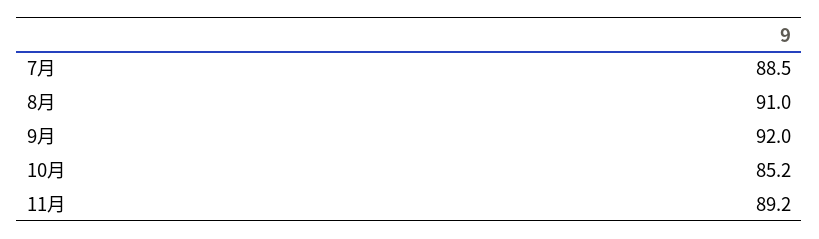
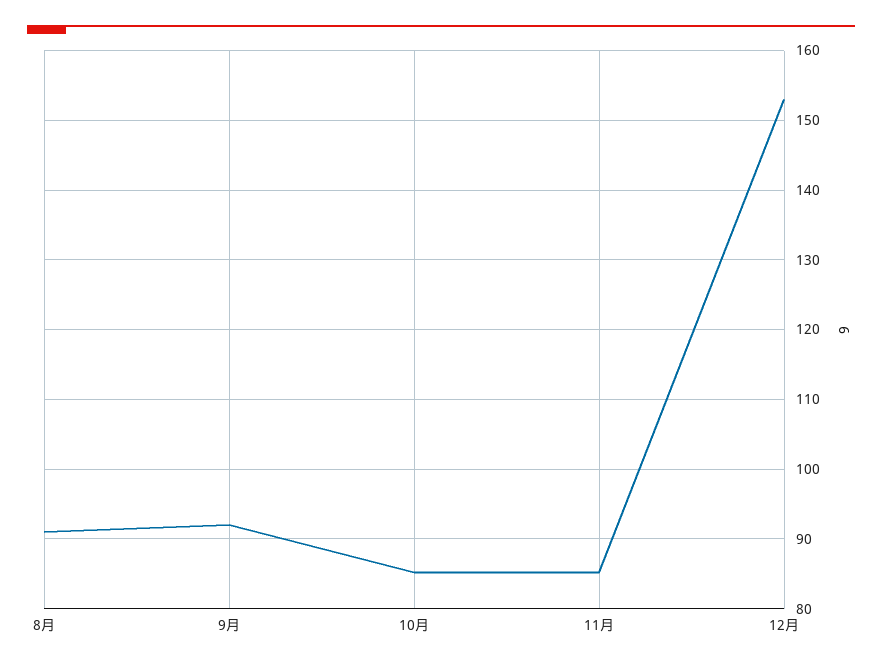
7月: 88.5 -> none
11月: 89.2 -> 85
12月: none -> 153

